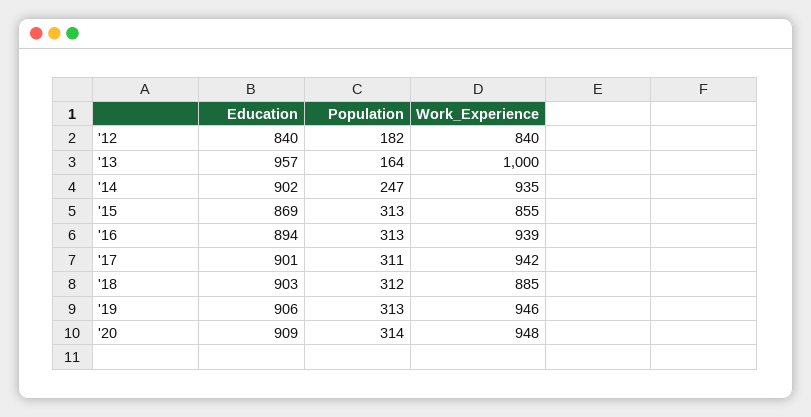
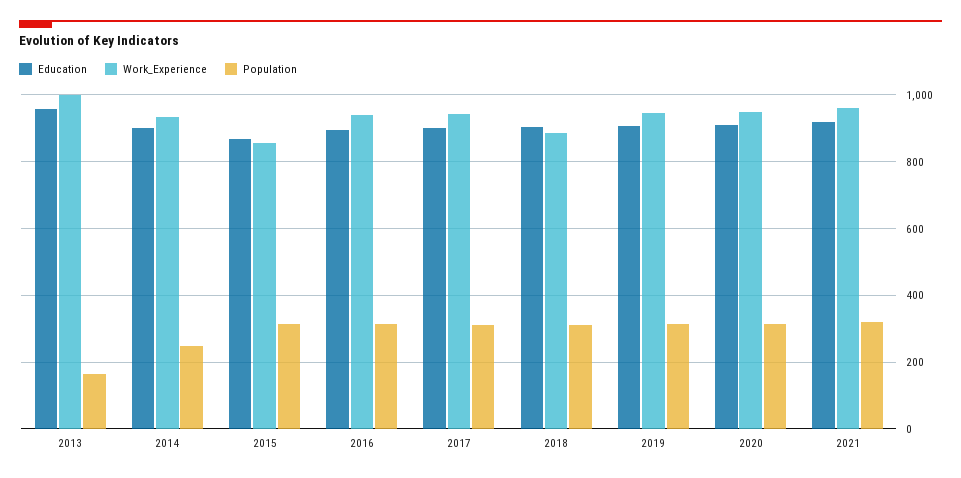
Education, '12: 840 -> none
Population, '12: 182 -> none
Work_Experience, '12: 840 -> none
Education, 2021: none -> 920
Work_Experience, 2021: none -> 960
Population, 2021: none -> 320

